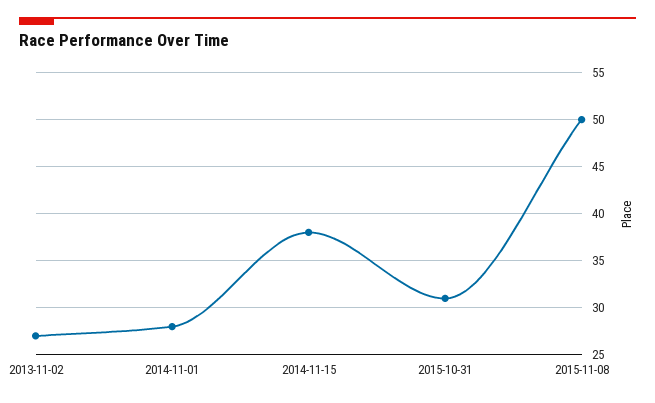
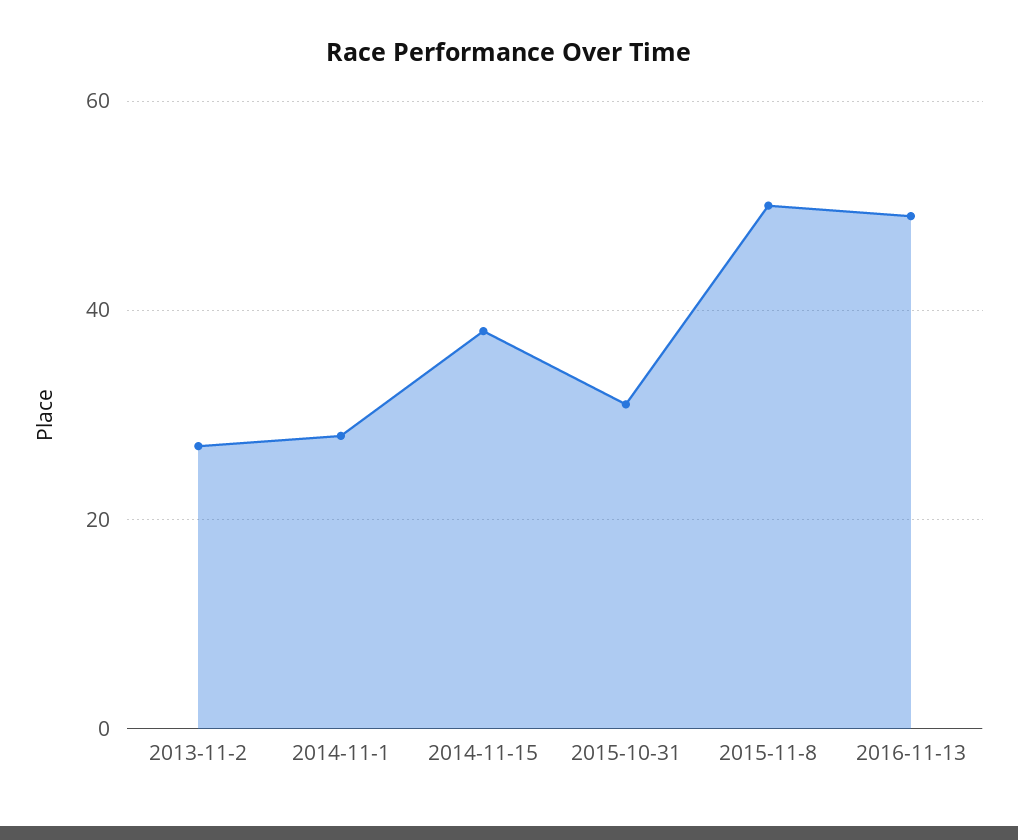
2016-11-13: none -> 50

